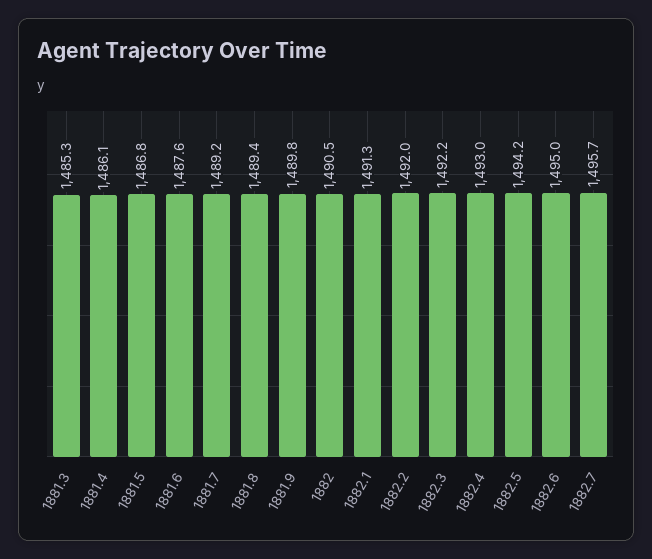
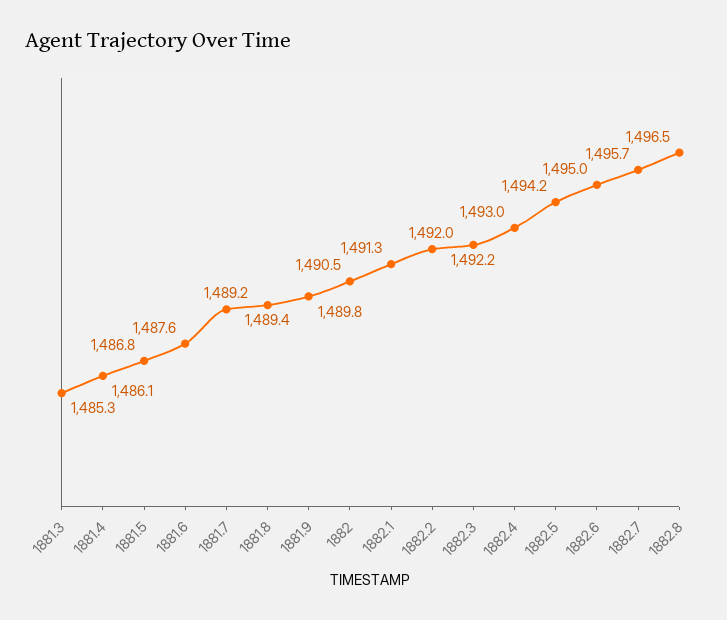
1882.8: none -> 1496.5

